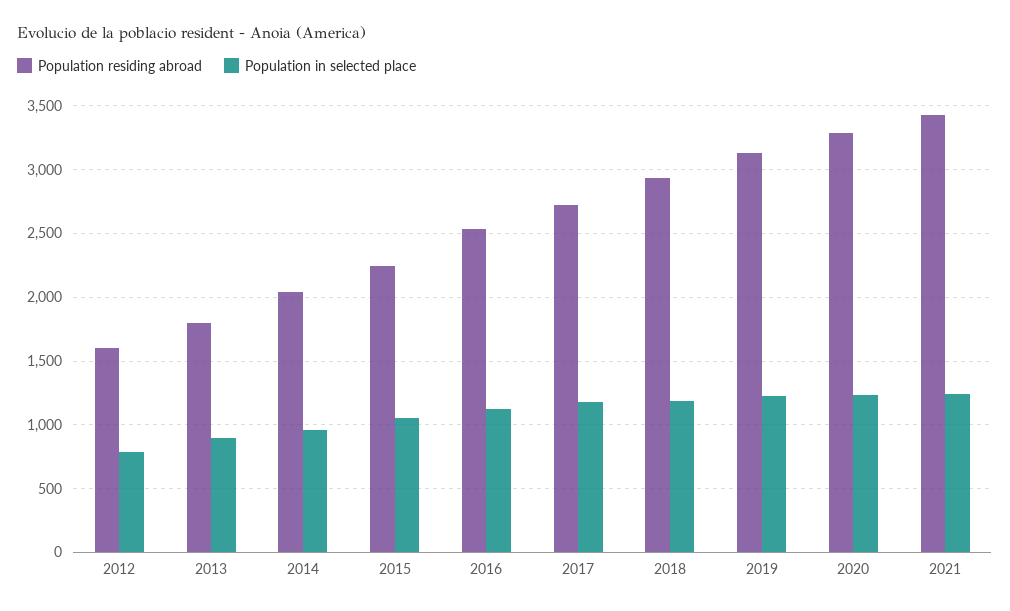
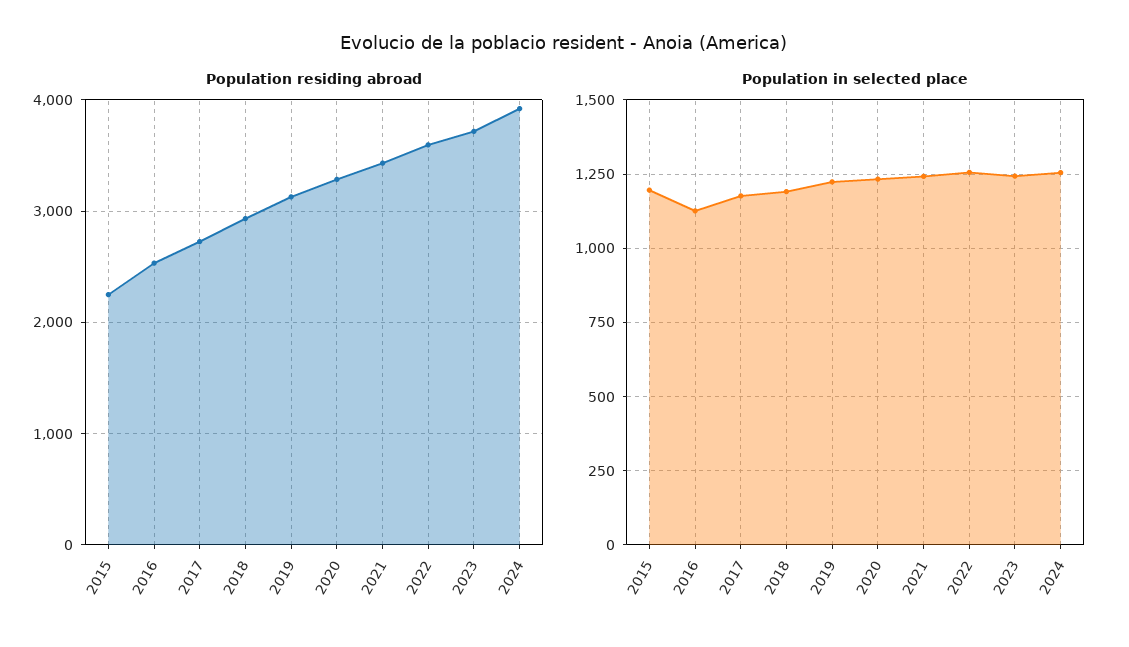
Population residing abroad, 2012: 1600 -> none
Population in selected place, 2012: 800 -> none
Population residing abroad, 2013: 1800 -> none
Population in selected place, 2013: 900 -> none
Population residing abroad, 2014: 2050 -> none
Population in selected place, 2014: 950 -> none
Population in selected place, 2015: 1050 -> 1200
Population residing abroad, 2022: none -> 3600
Population residing abroad, 2023: none -> 3700
Population residing abroad, 2024: none -> 3900
Population in selected place, 2022: none -> 1250
Population in selected place, 2023: none -> 1250
Population in selected place, 2024: none -> 1250

